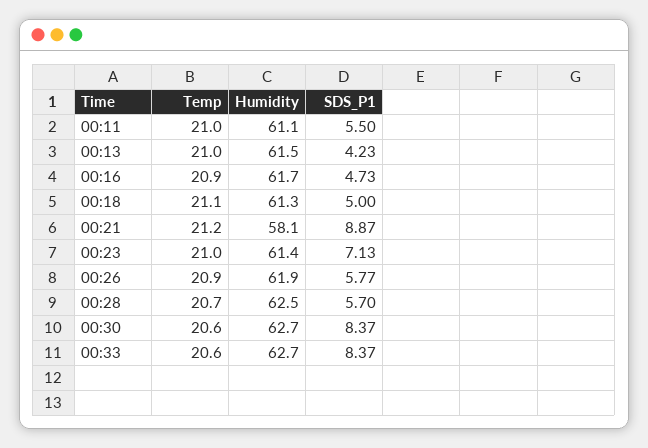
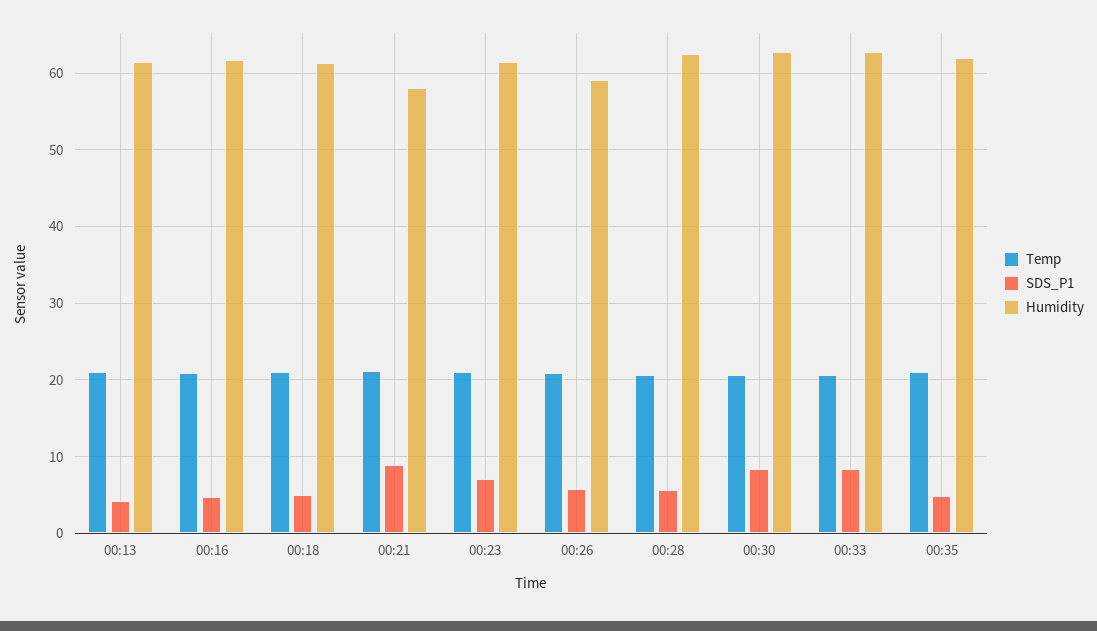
Temp, 00:11: 21 -> none
Humidity, 00:11: 61.1 -> none
SDS_P1, 00:11: 5.5 -> none
Humidity, 00:26: 61.9 -> 59
Temp, 00:35: none -> 21
SDS_P1, 00:35: none -> 5
Humidity, 00:35: none -> 62

